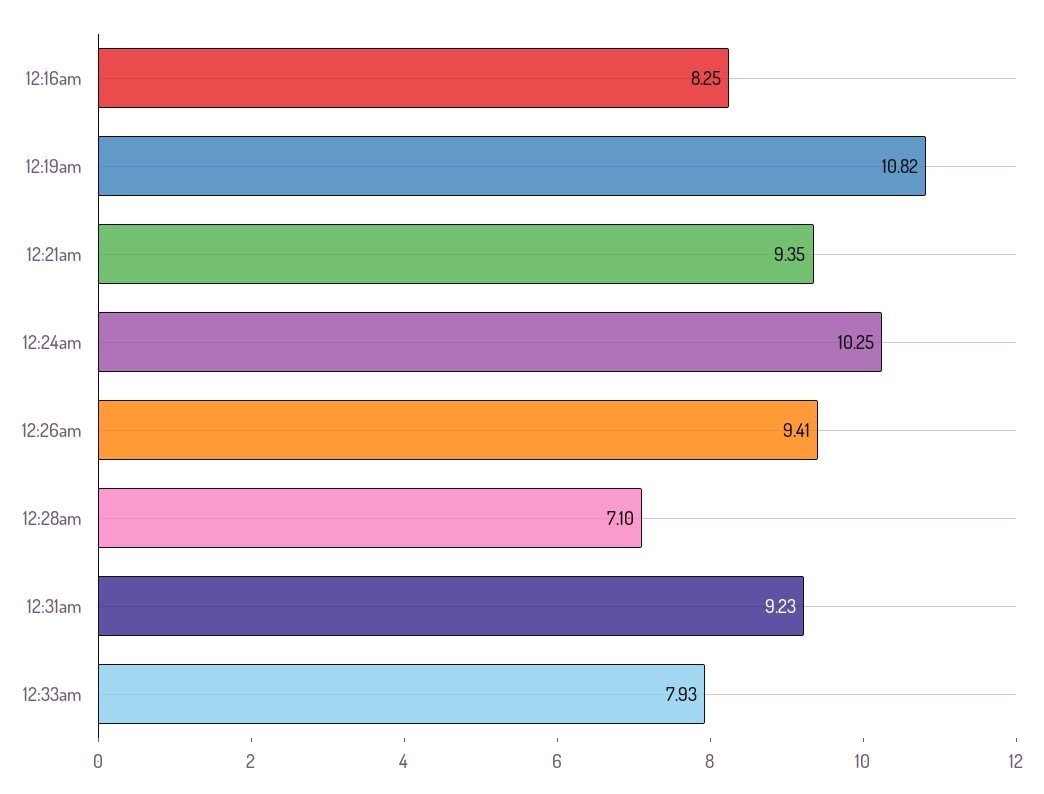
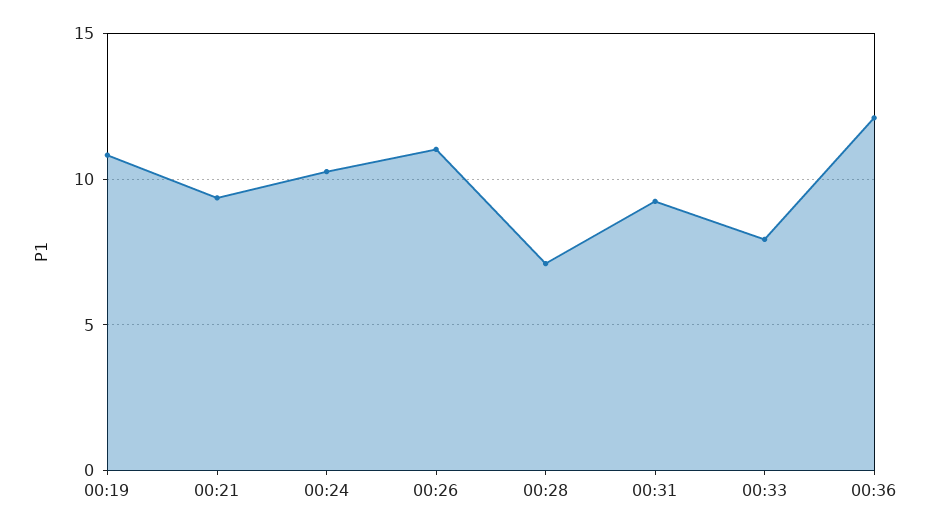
12:16am: 8.25 -> none
12:26am: 9.41 -> 11
00:36: none -> 12

